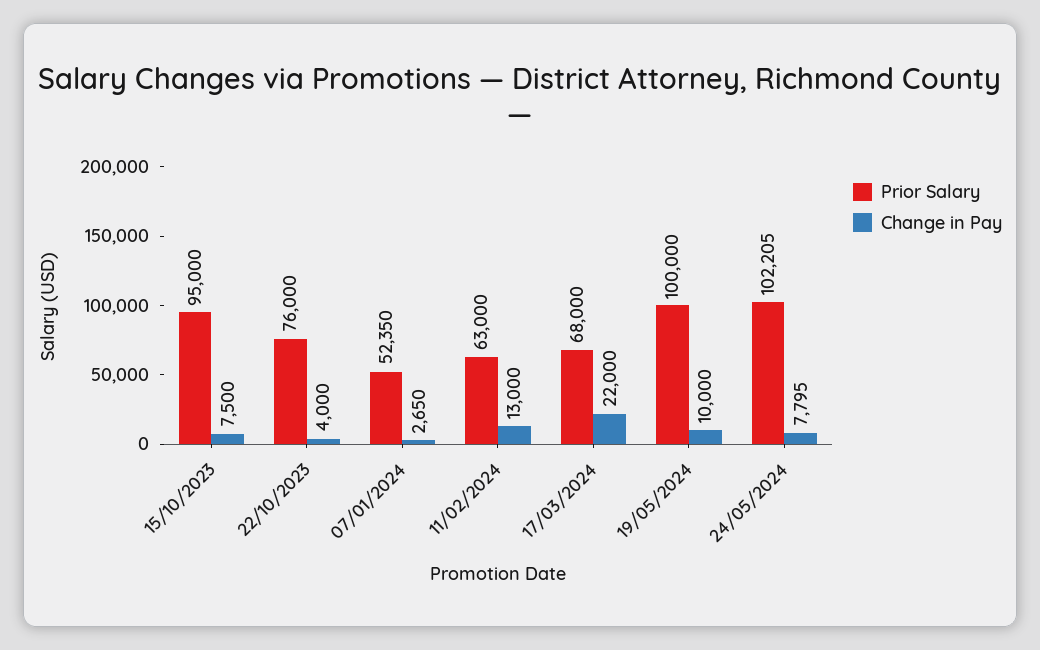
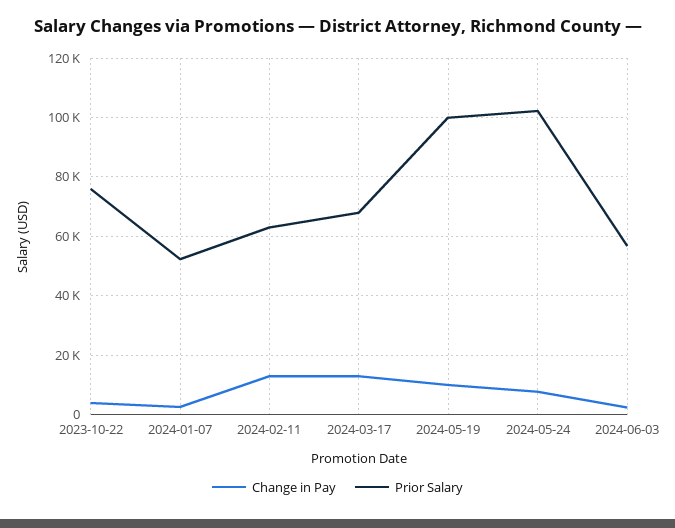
Prior Salary, 15/10/2023: 95000 -> none
Change in Pay, 15/10/2023: 7500 -> none
Change in Pay, 17/03/2024: 22000 -> 12500
Change in Pay, 2024-06-03: none -> 2500
Prior Salary, 2024-06-03: none -> 57500

